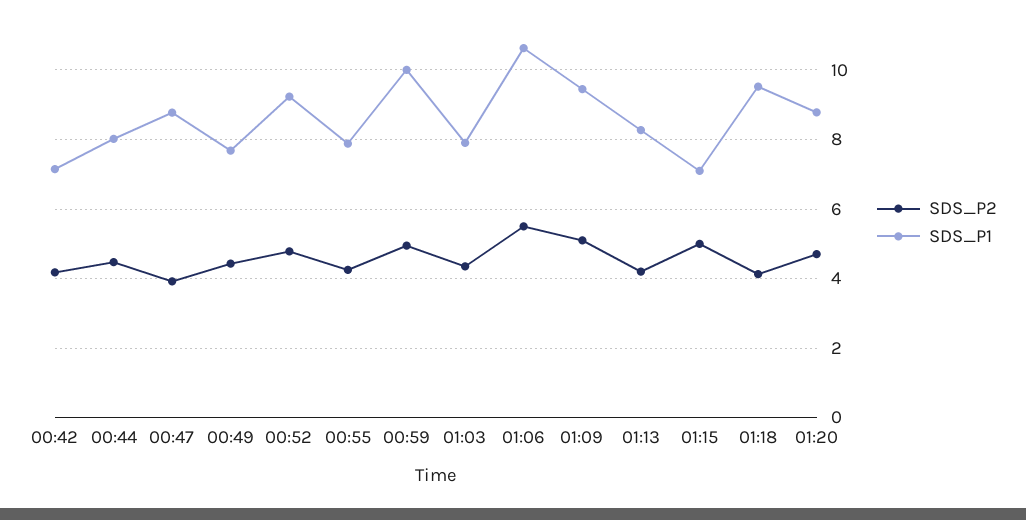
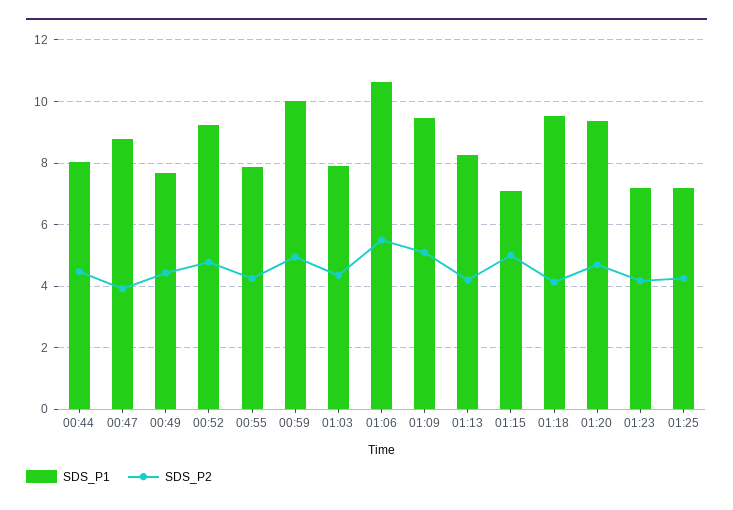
SDS_P2, 00:42: 4.2 -> none
SDS_P1, 00:42: 7.2 -> none
SDS_P1, 01:20: 8.8 -> 9.4
SDS_P1, 01:23: none -> 7.2
SDS_P2, 01:23: none -> 4.2
SDS_P1, 01:25: none -> 7.2
SDS_P2, 01:25: none -> 4.2

